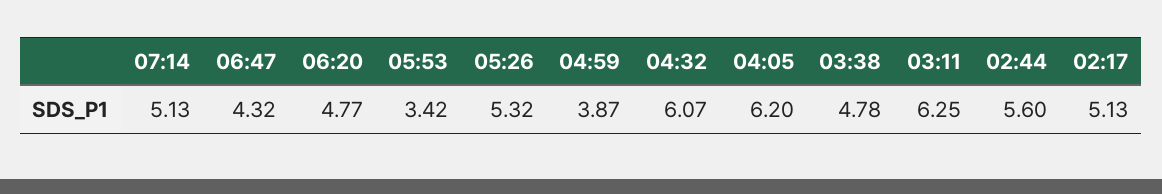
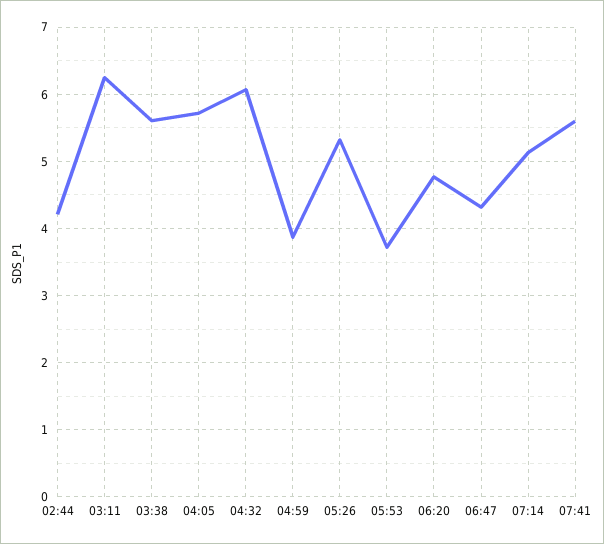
05:53: 3.42 -> 3.7
04:05: 6.2 -> 5.7
03:38: 4.78 -> 5.6
02:44: 5.6 -> 4.2
02:17: 5.13 -> none
07:41: none -> 5.6

